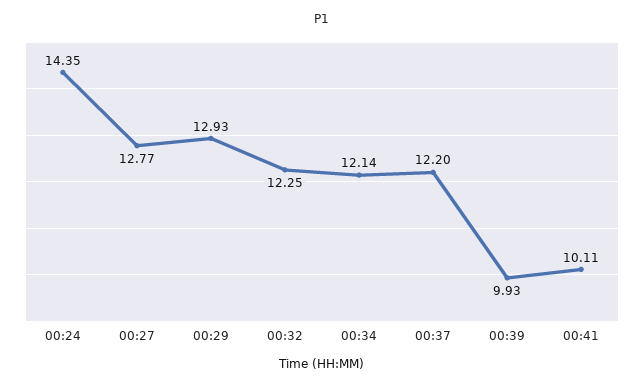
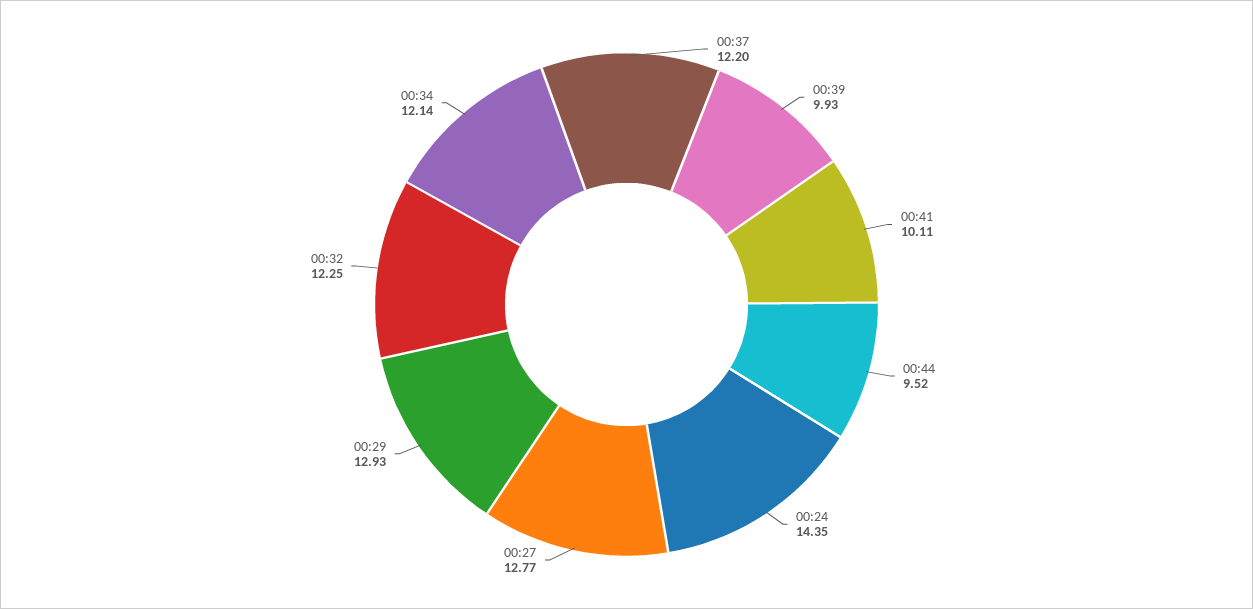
00:44: none -> 9.52

